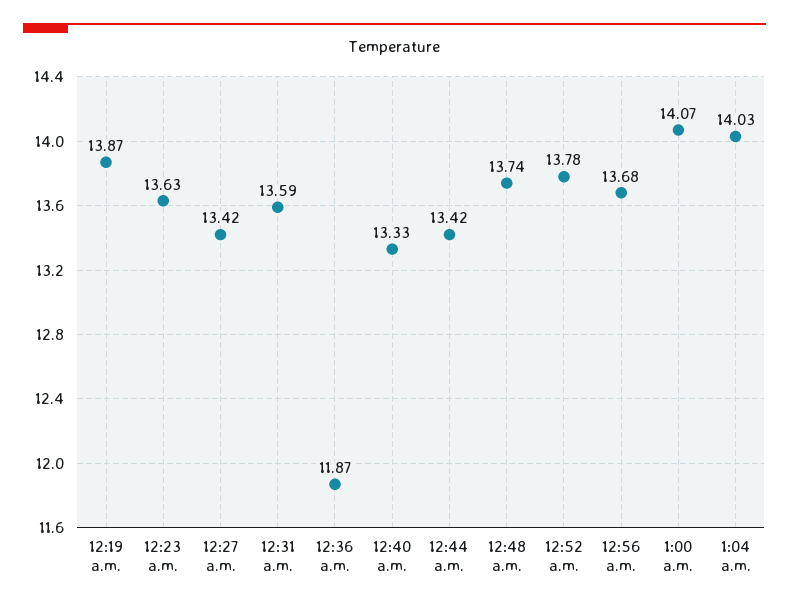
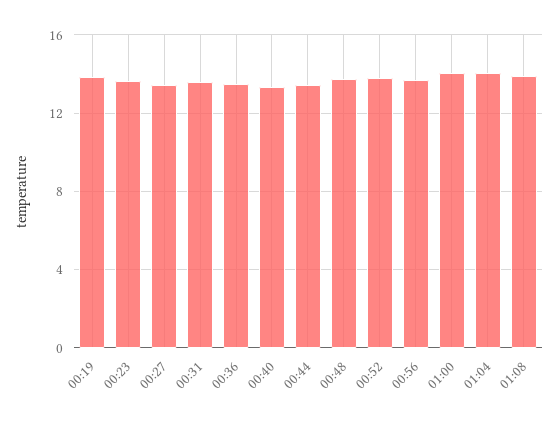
12:36 a.m.: 11.87 -> 13.5
01:08: none -> 14

